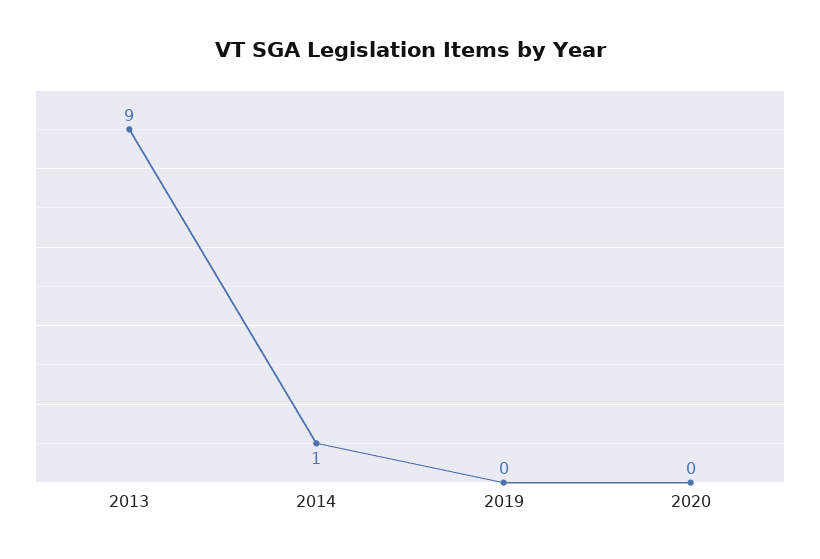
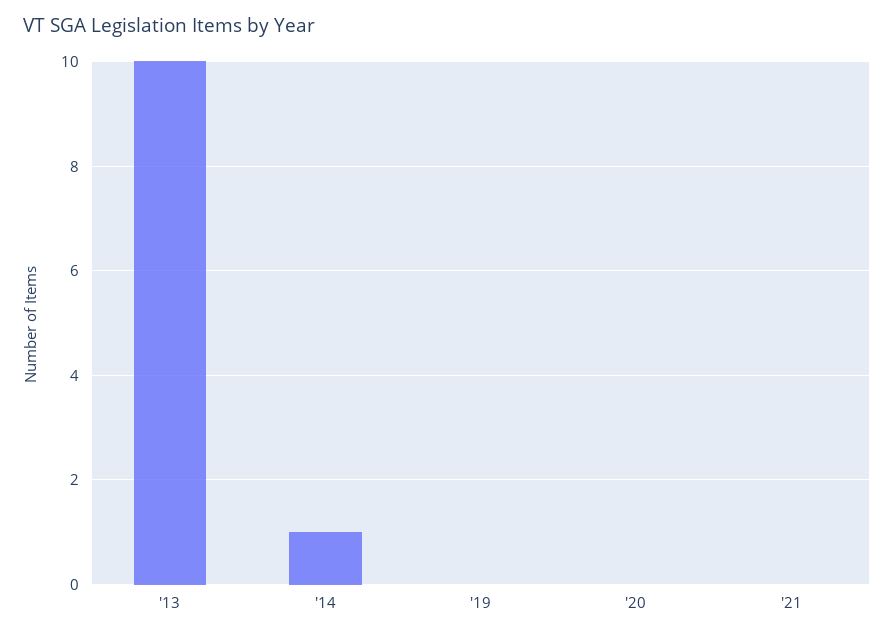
2013: 9 -> 10
'21: none -> 0

